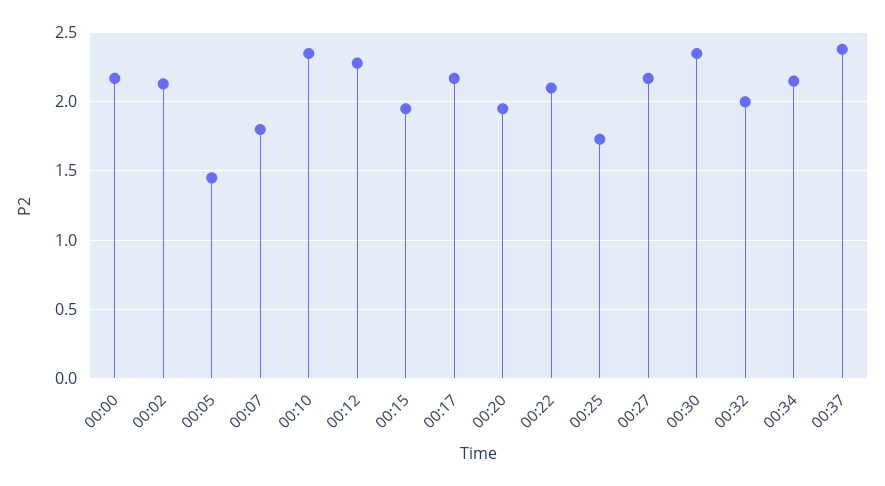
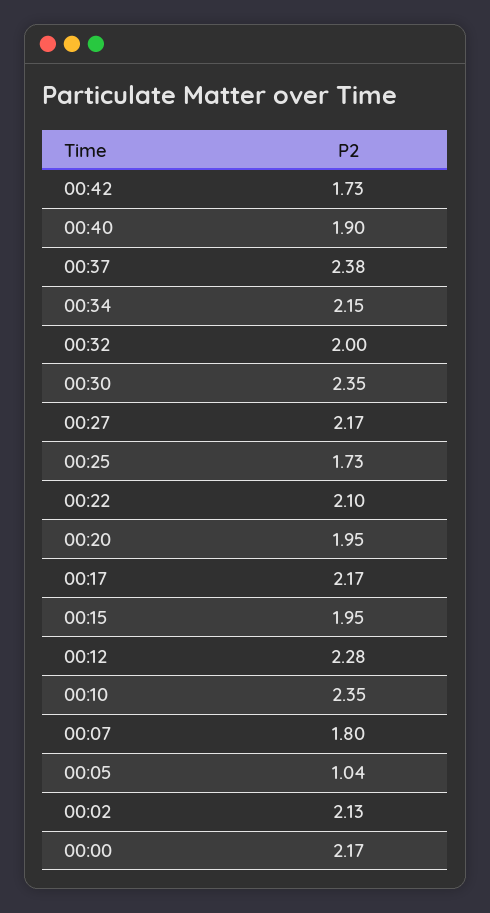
00:05: 1.45 -> 1.04
00:42: none -> 1.73
00:40: none -> 1.9

